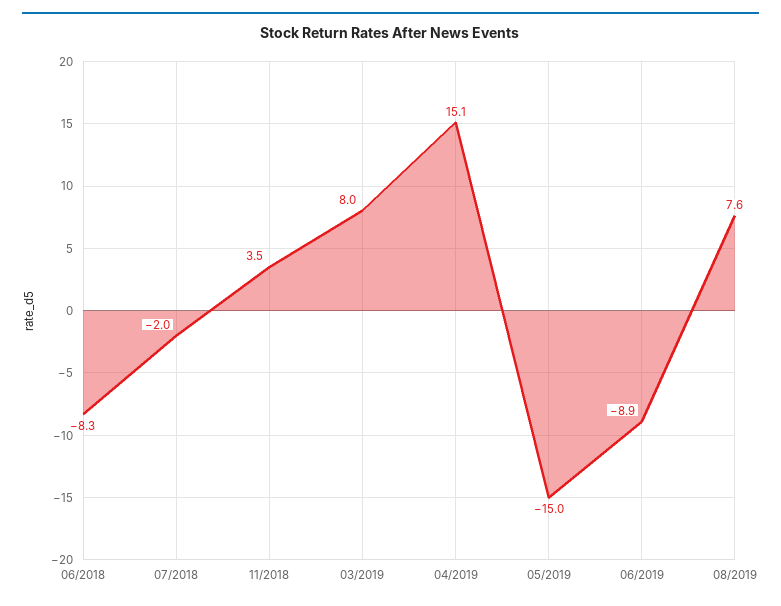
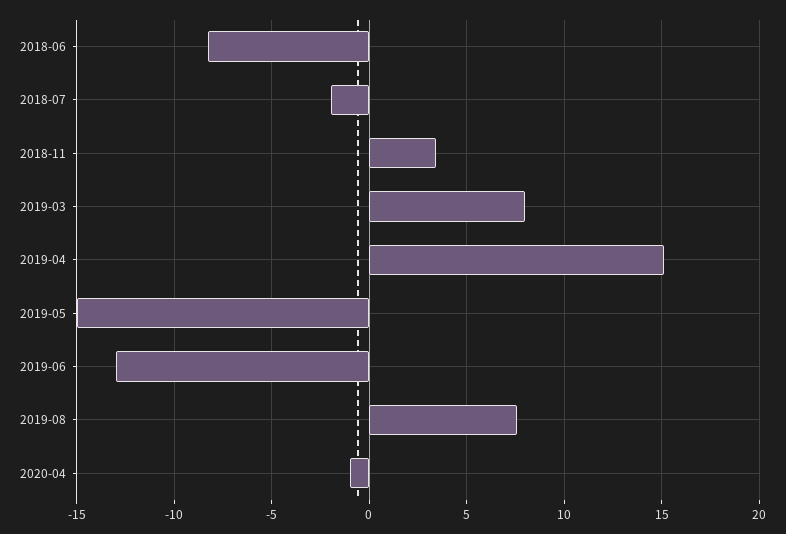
06/2019: -8.9 -> -13
2020-04: none -> -1

